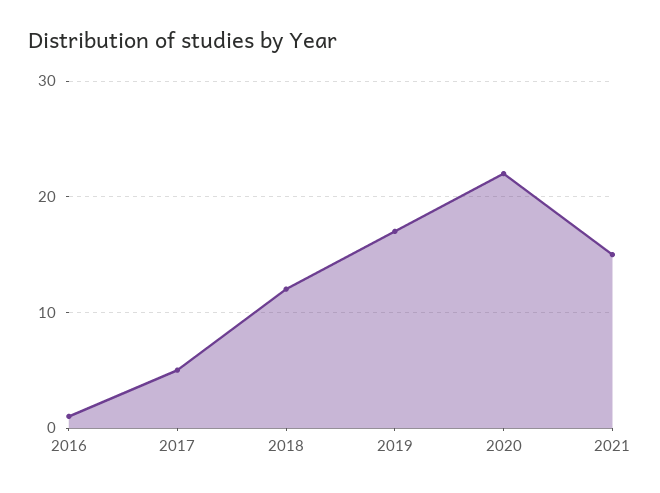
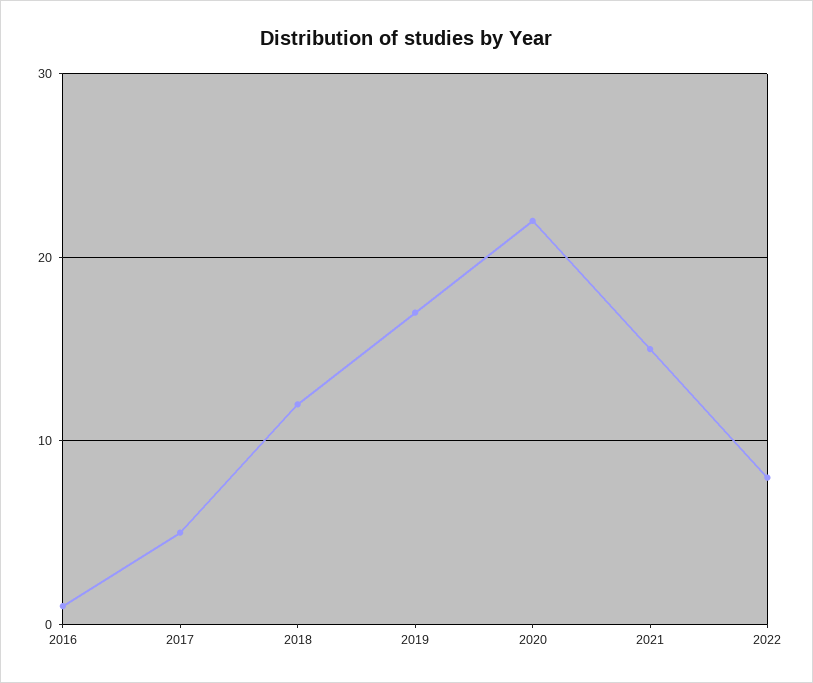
2022: none -> 8

